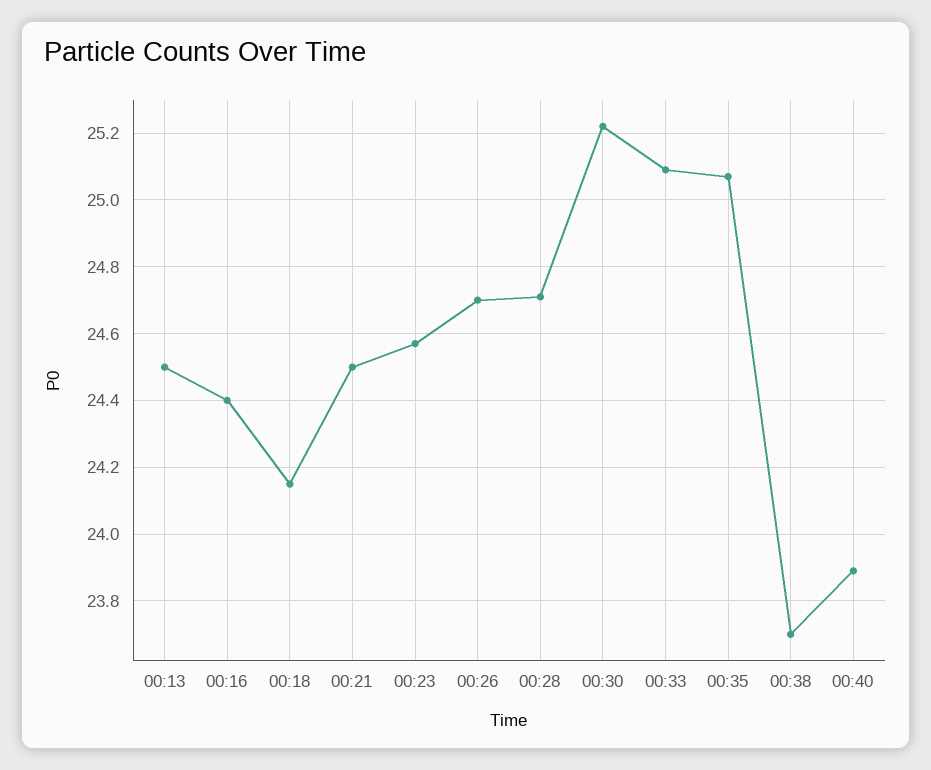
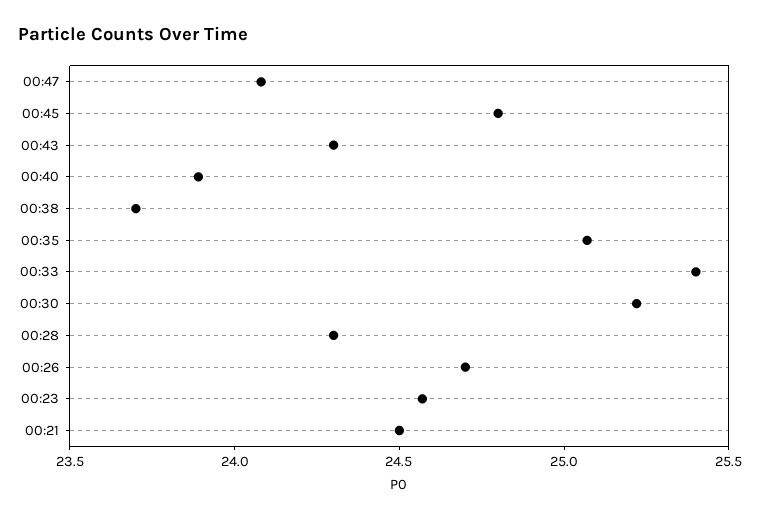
00:13: 24.5 -> none
00:16: 24.4 -> none
00:18: 24.15 -> none
00:28: 24.7 -> 24.3
00:33: 25.1 -> 25.4
00:47: none -> 24.1
00:45: none -> 24.8
00:43: none -> 24.3

